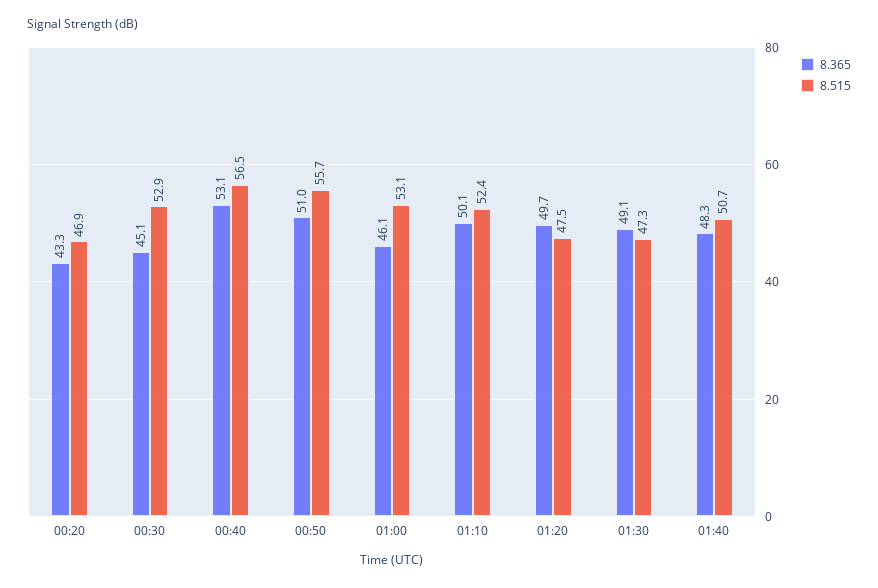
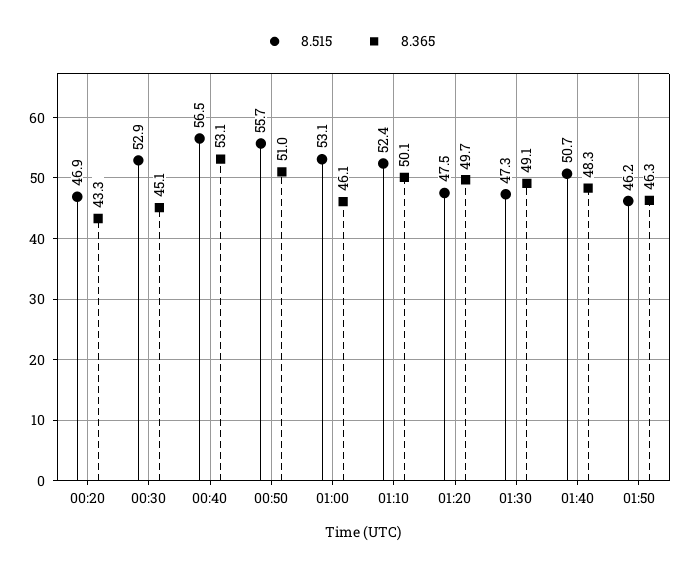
8.515, 01:50: none -> 46.2
8.365, 01:50: none -> 46.3

